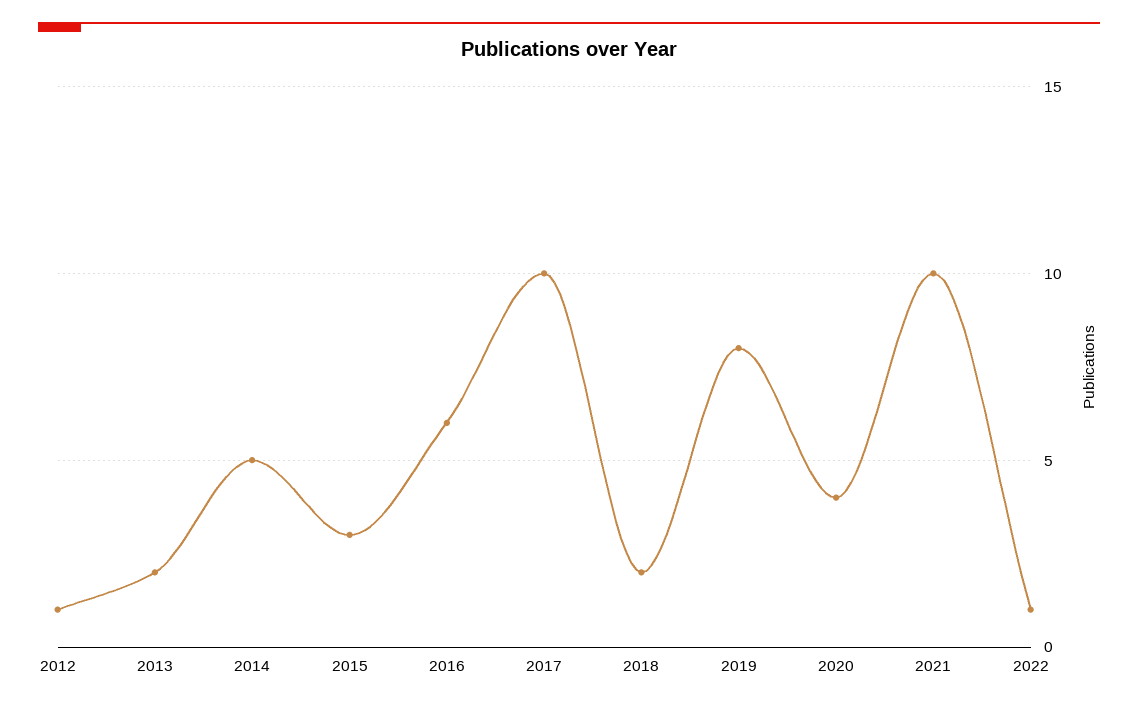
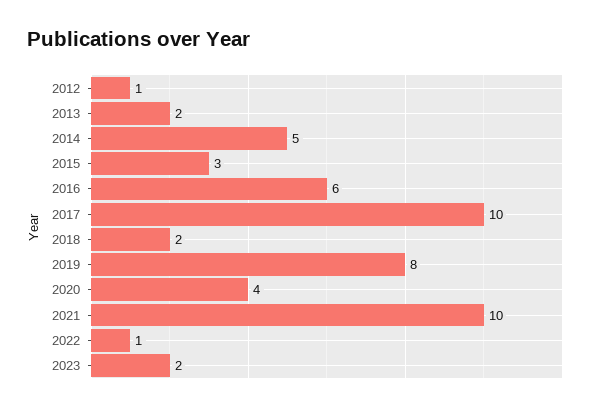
2023: none -> 2

